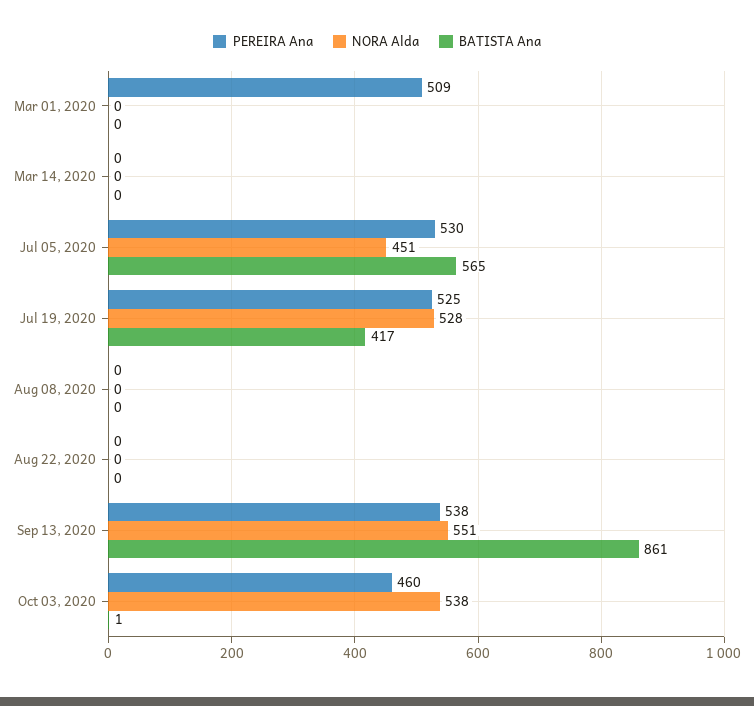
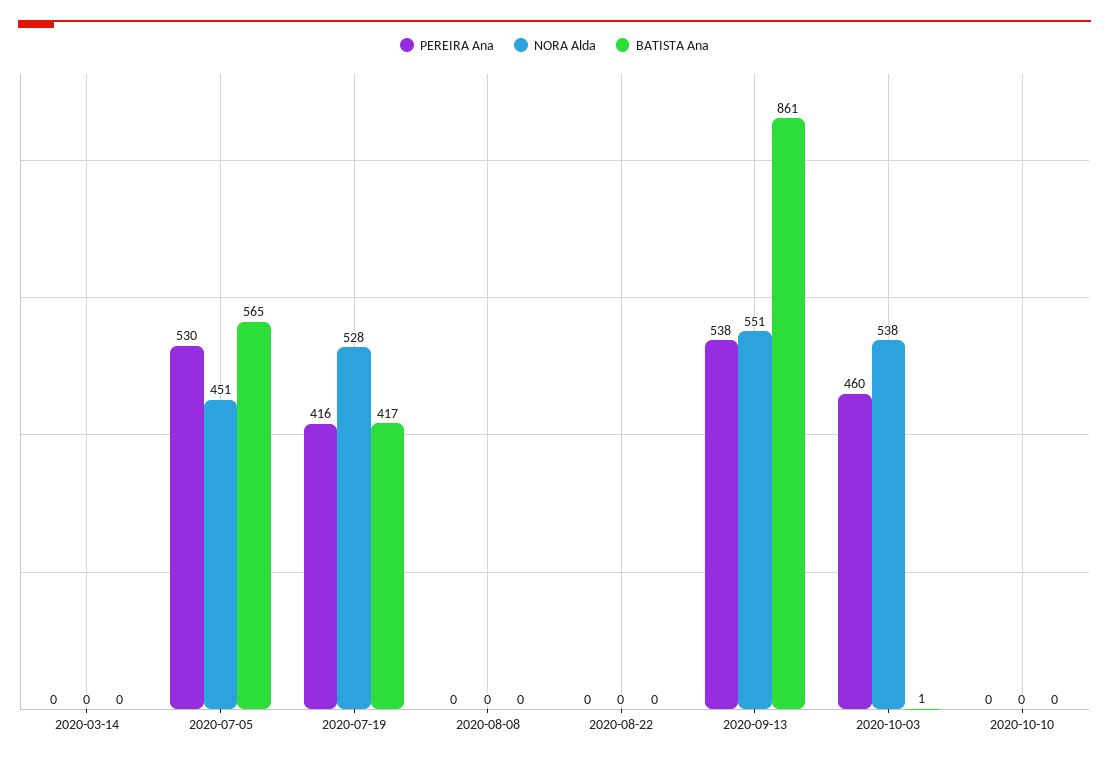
PEREIRA Ana, Mar 01, 2020: 509 -> none
NORA Alda, Mar 01, 2020: 0 -> none
BATISTA Ana, Mar 01, 2020: 0 -> none
PEREIRA Ana, Jul 19, 2020: 525 -> 416
PEREIRA Ana, 2020-10-10: none -> 0
NORA Alda, 2020-10-10: none -> 0
BATISTA Ana, 2020-10-10: none -> 0

